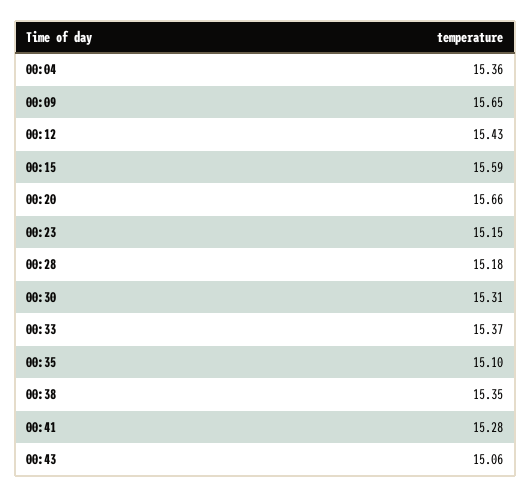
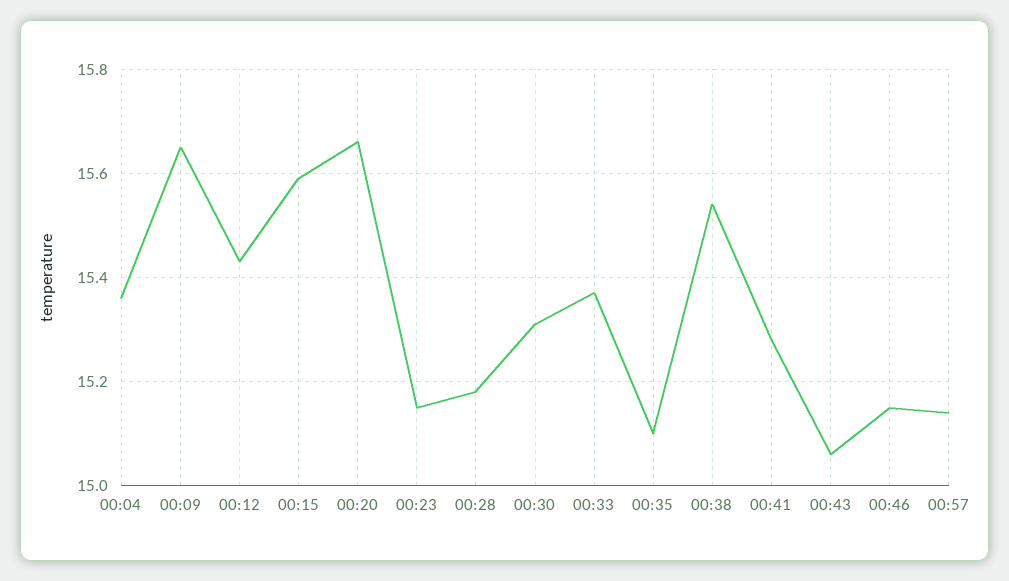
00:38: 15.35 -> 15.55
00:46: none -> 15.15
00:57: none -> 15.15

